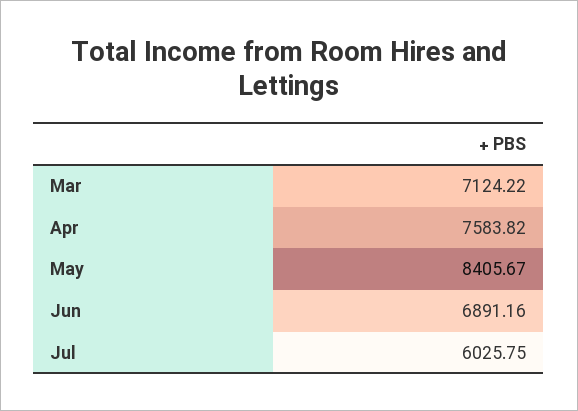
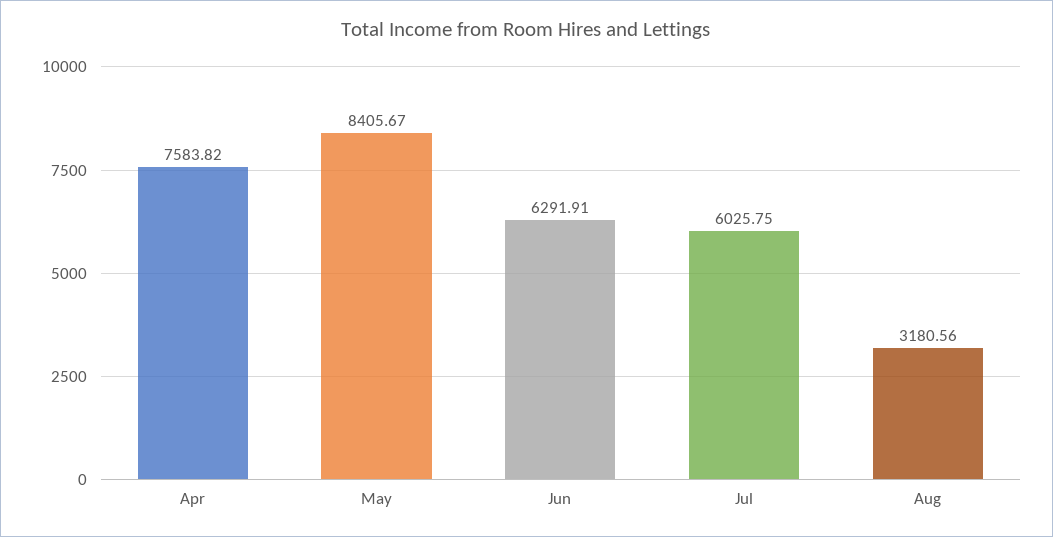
Mar: 7124.22 -> none
Jun: 6891.16 -> 6291.91
Aug: none -> 3180.56

